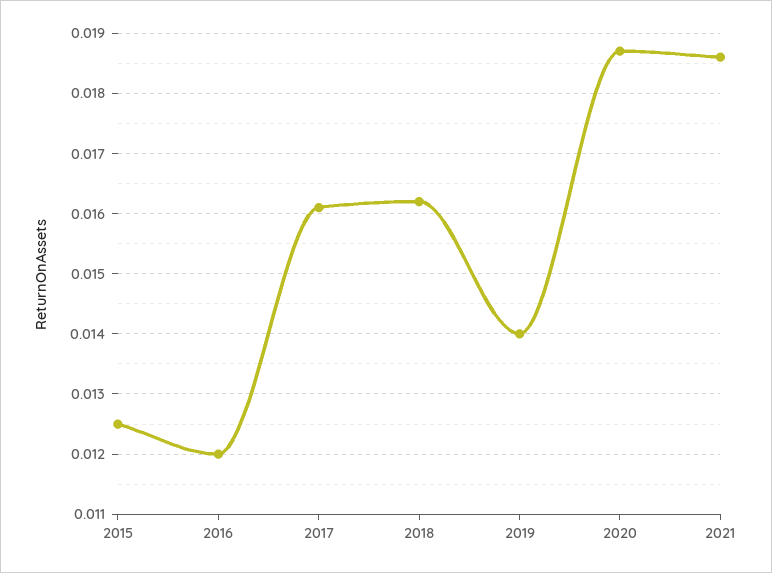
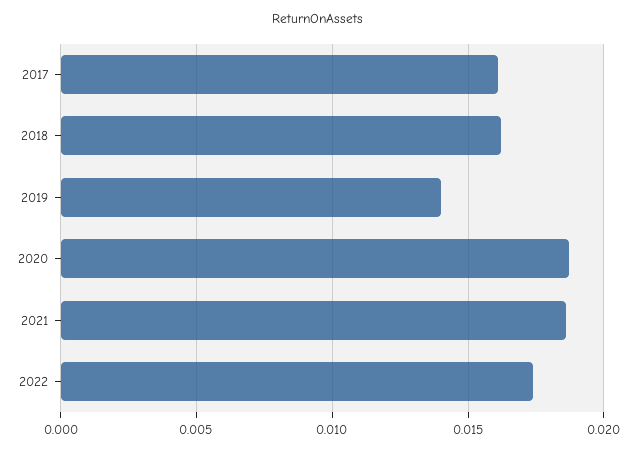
2015: 0.0125 -> none
2016: 0.012 -> none
2022: none -> 0.0175

